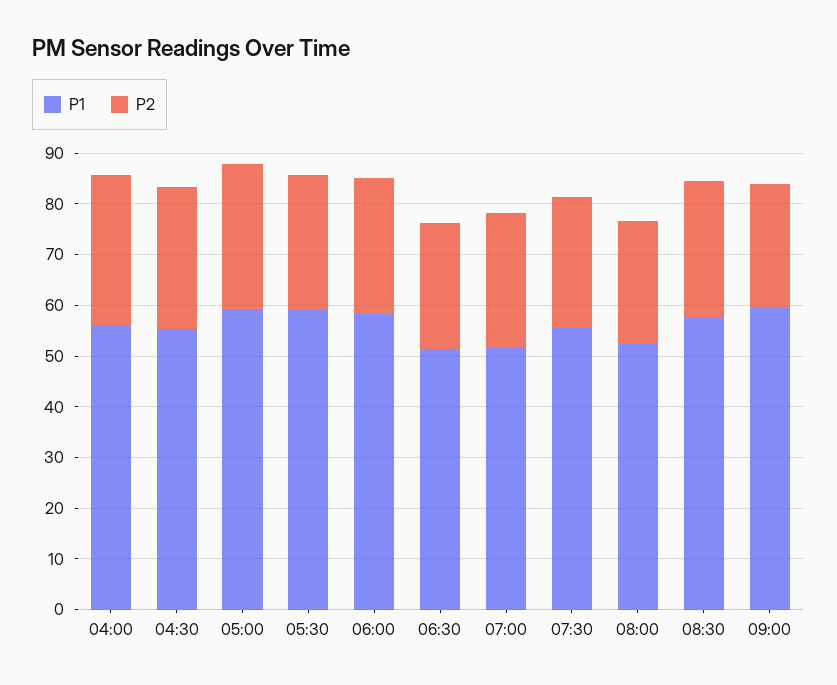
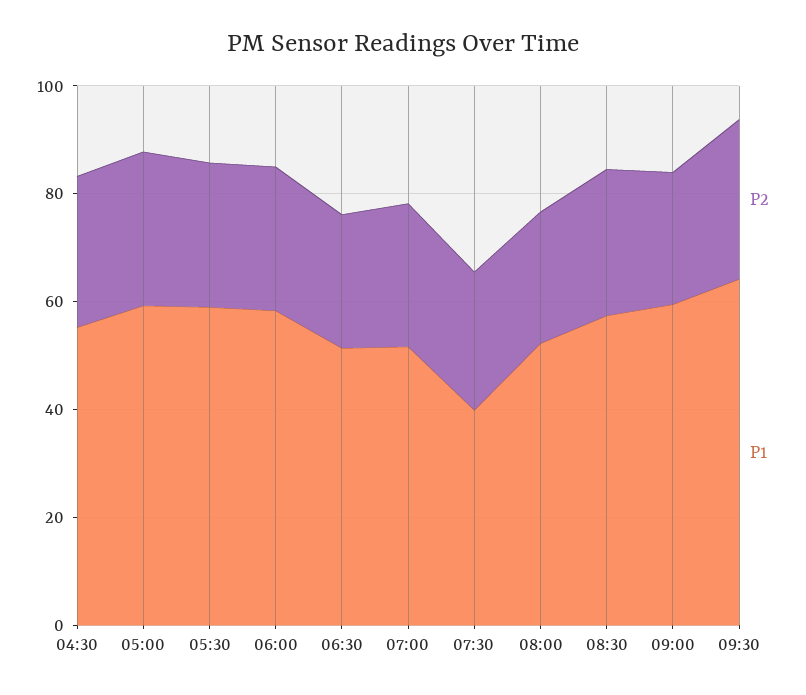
P1, 04:00: 56 -> none
P2, 04:00: 30 -> none
P1, 07:30: 56 -> 40
P2, 09:30: none -> 30
P1, 09:30: none -> 65

